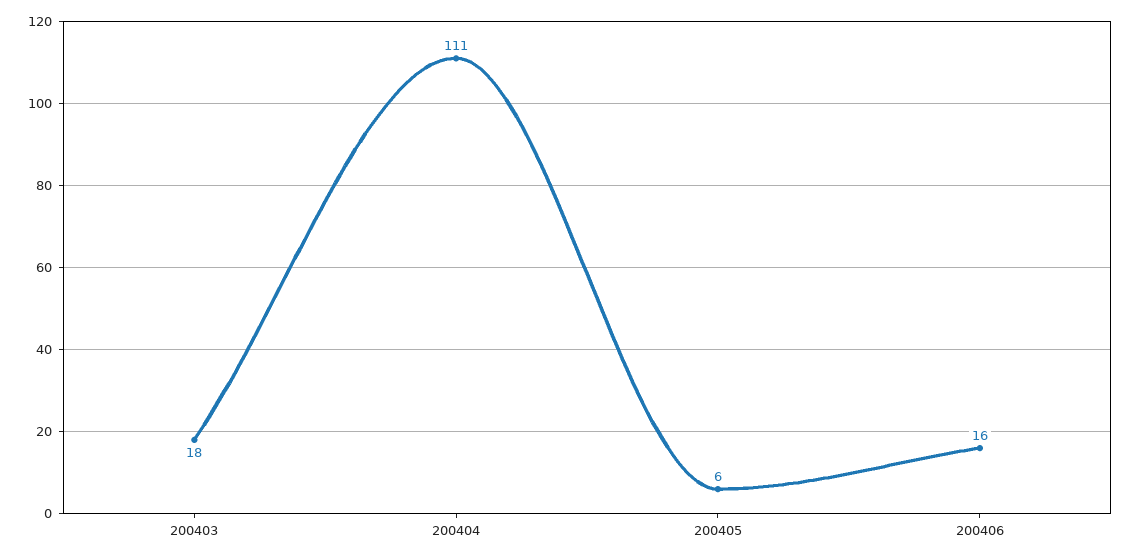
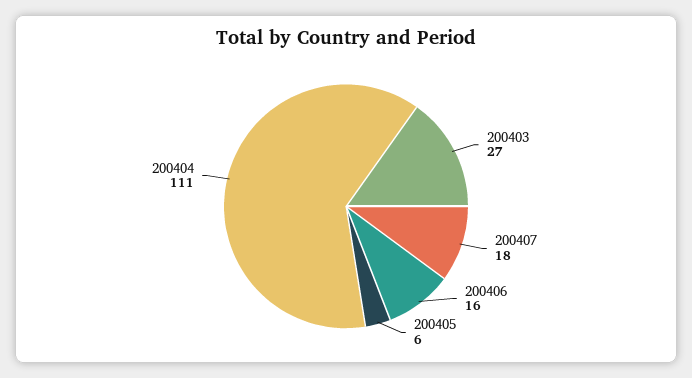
200403: 18 -> 27
200407: none -> 18

